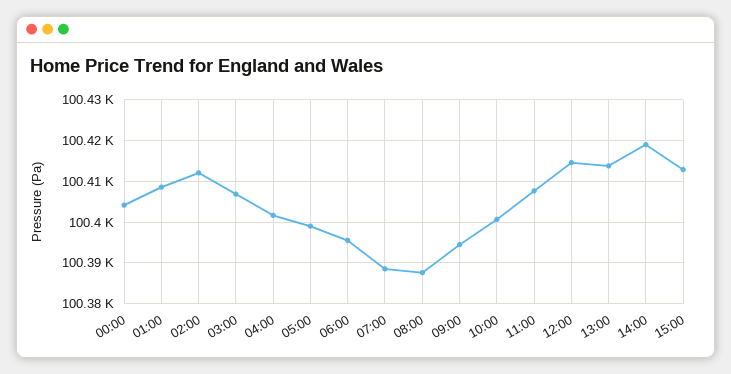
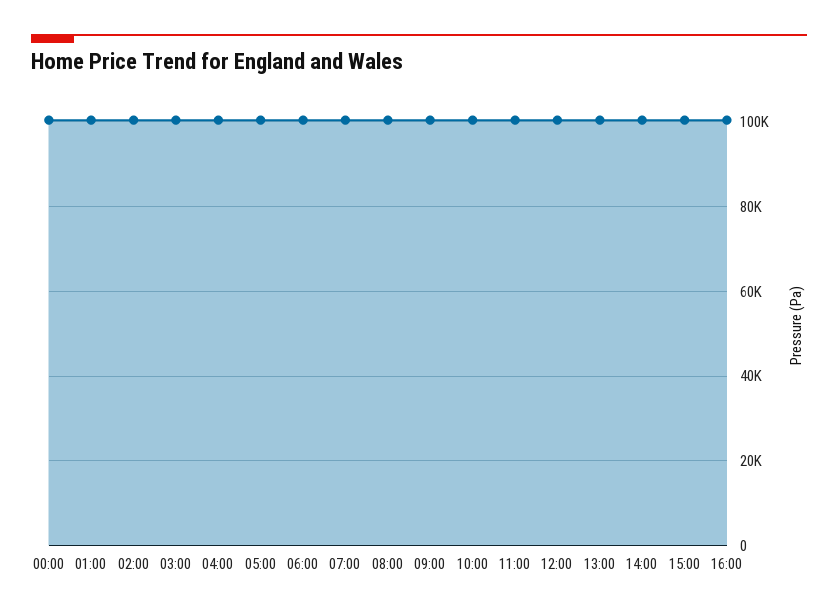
16:00: none -> 100000

